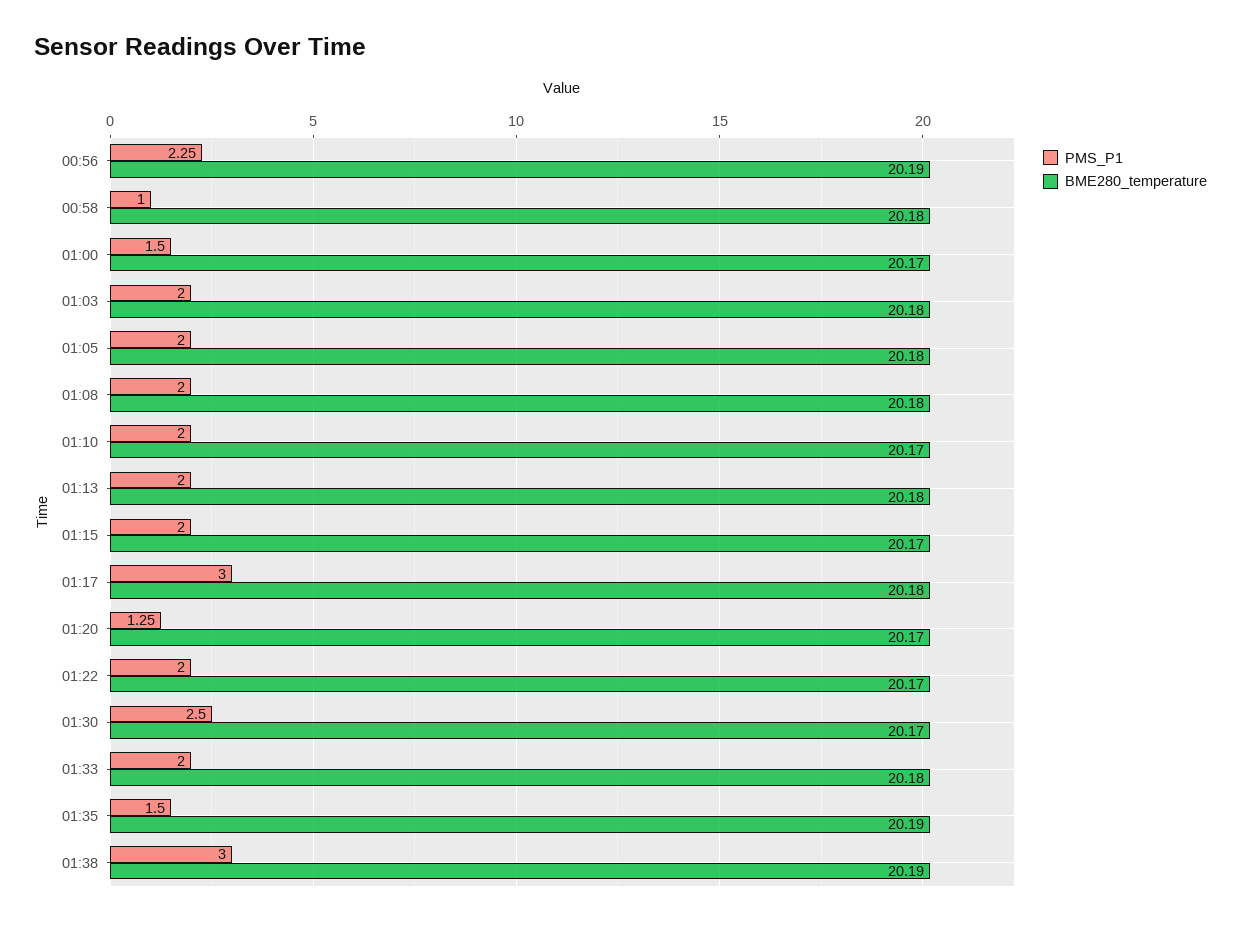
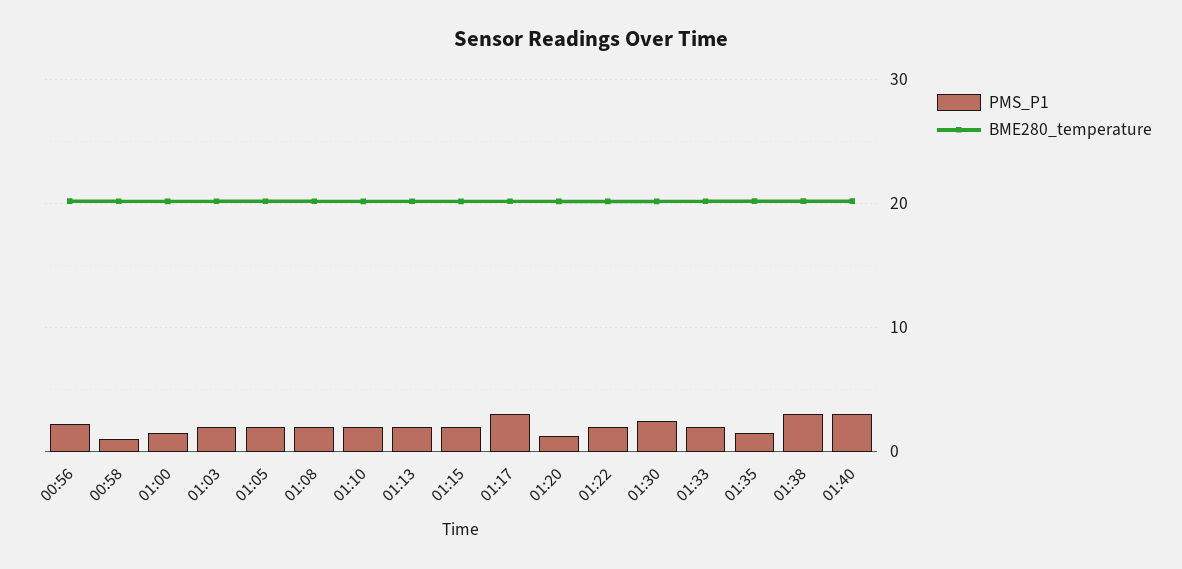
PMS_P1, 01:40: none -> 3
BME280_temperature, 01:40: none -> 20

